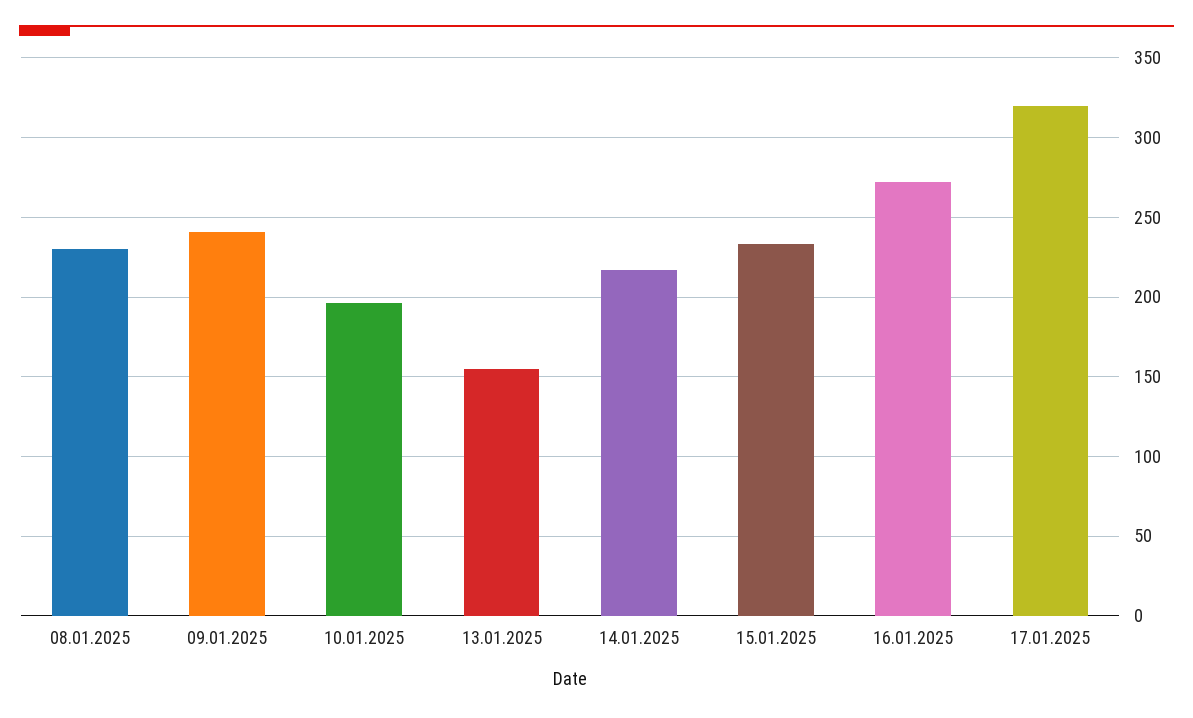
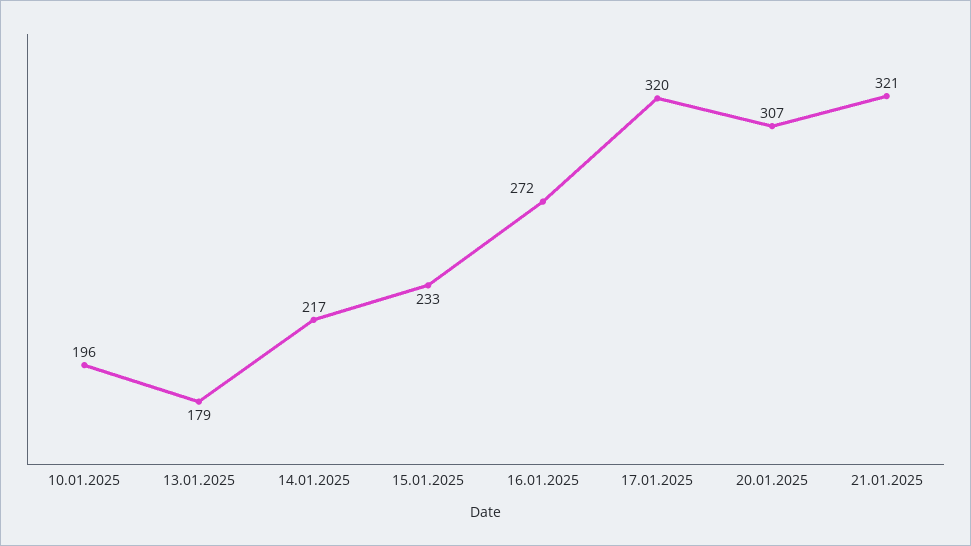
08.01.2025: 230 -> none
09.01.2025: 240 -> none
13.01.2025: 155 -> 179
20.01.2025: none -> 307
21.01.2025: none -> 321

